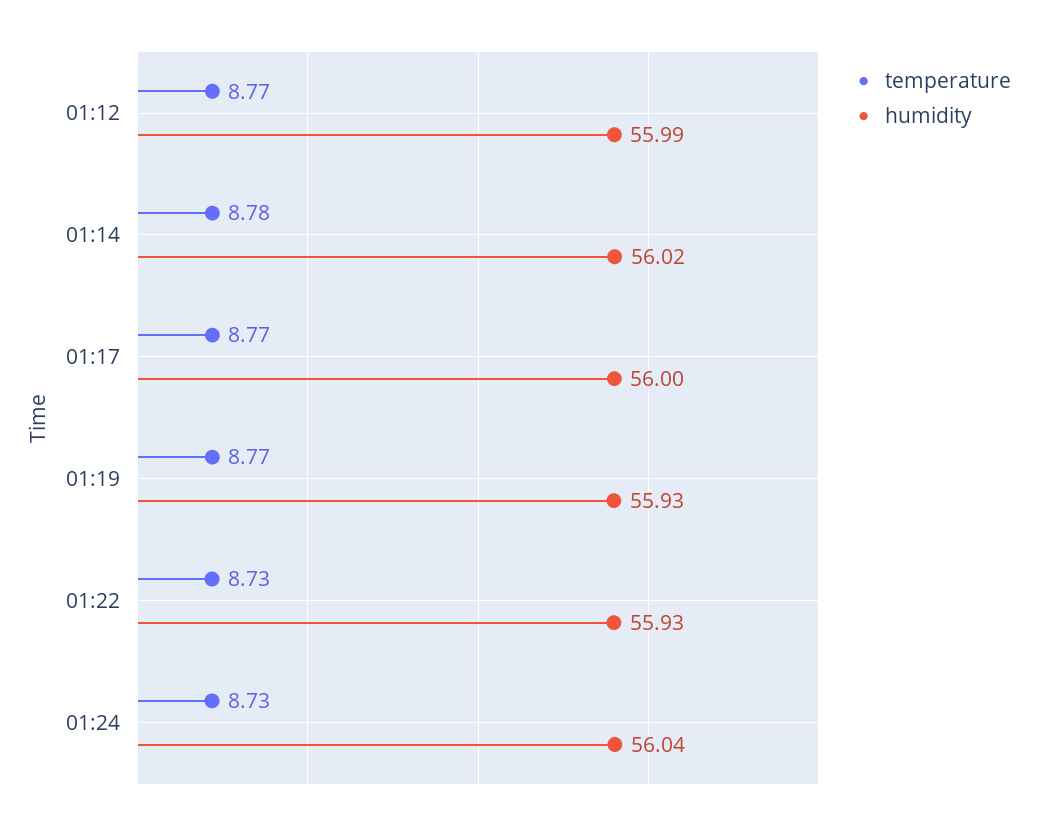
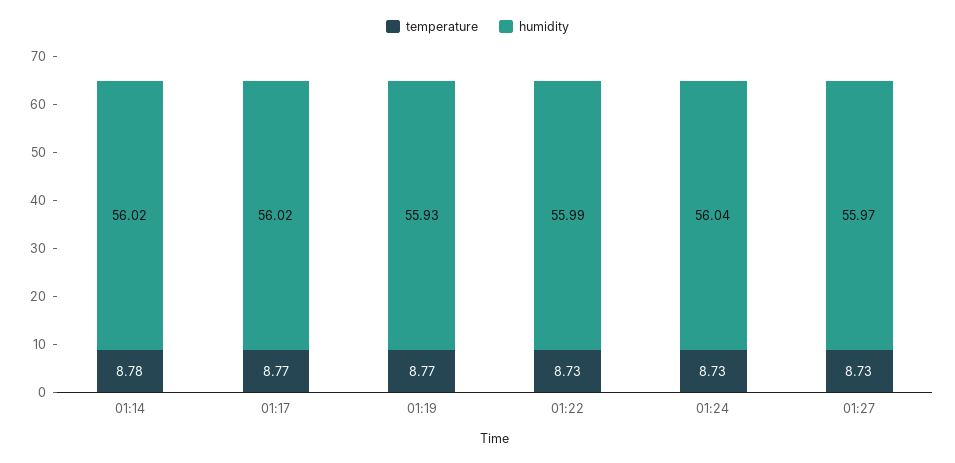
temperature, 01:12: 8.77 -> none
humidity, 01:12: 55.99 -> none
humidity, 01:17: 56 -> 56.02
humidity, 01:22: 55.93 -> 55.99
temperature, 01:27: none -> 8.73
humidity, 01:27: none -> 55.97

